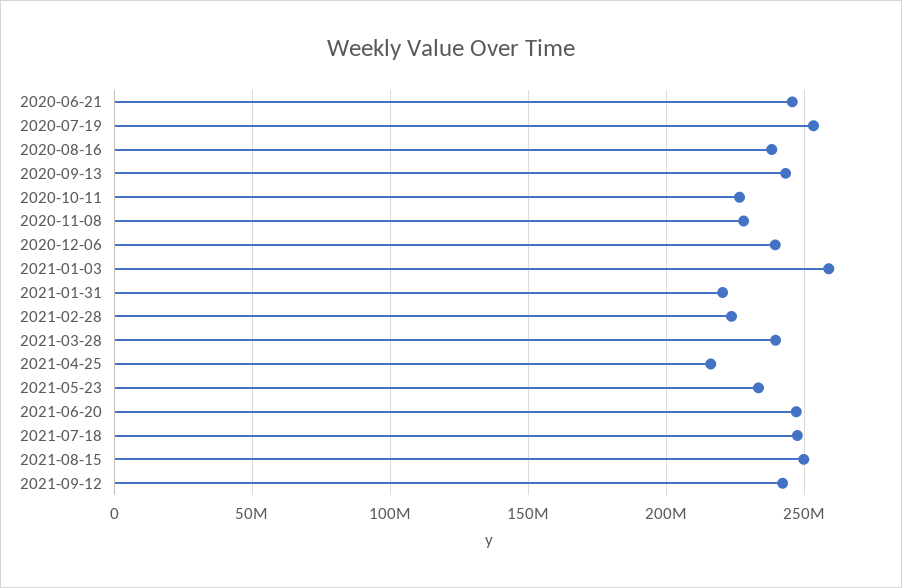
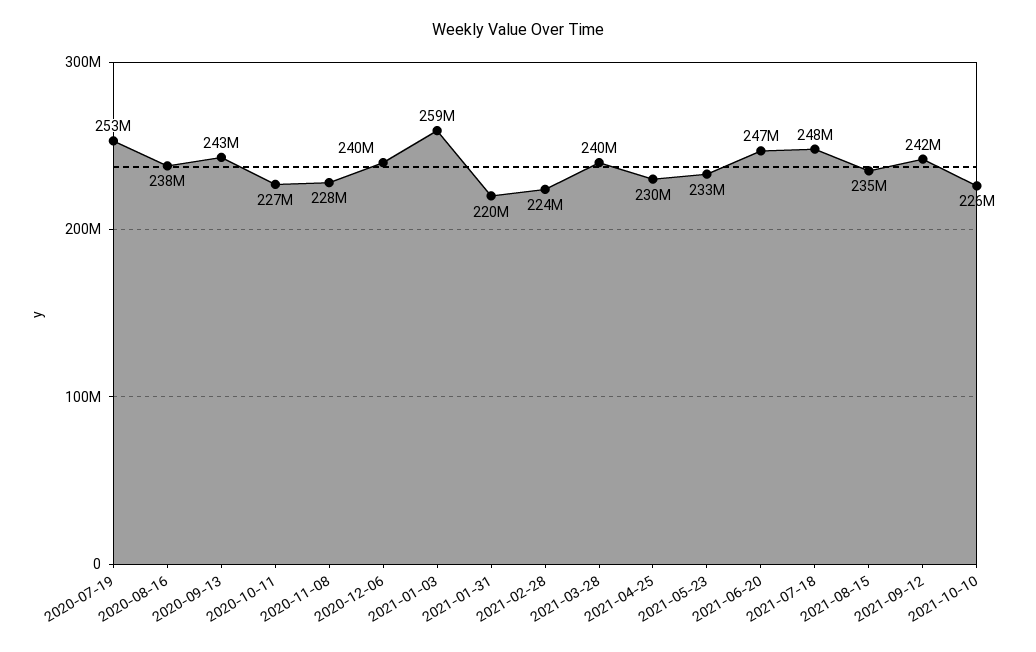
2020-06-21: 245000000 -> none
2021-04-25: 215000000 -> 230000000
2021-08-15: 250000000 -> 235000000
2021-10-10: none -> 226000000

